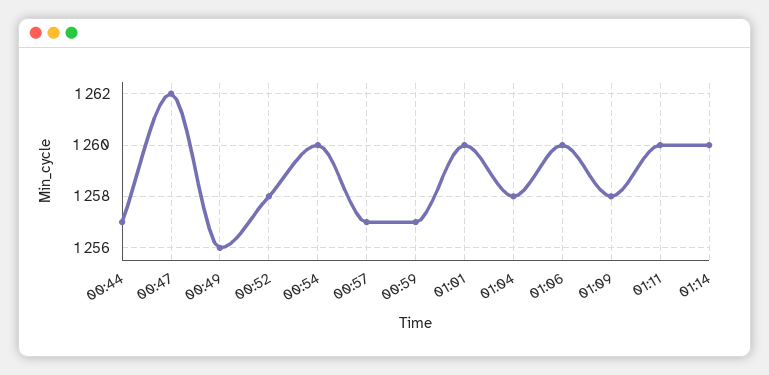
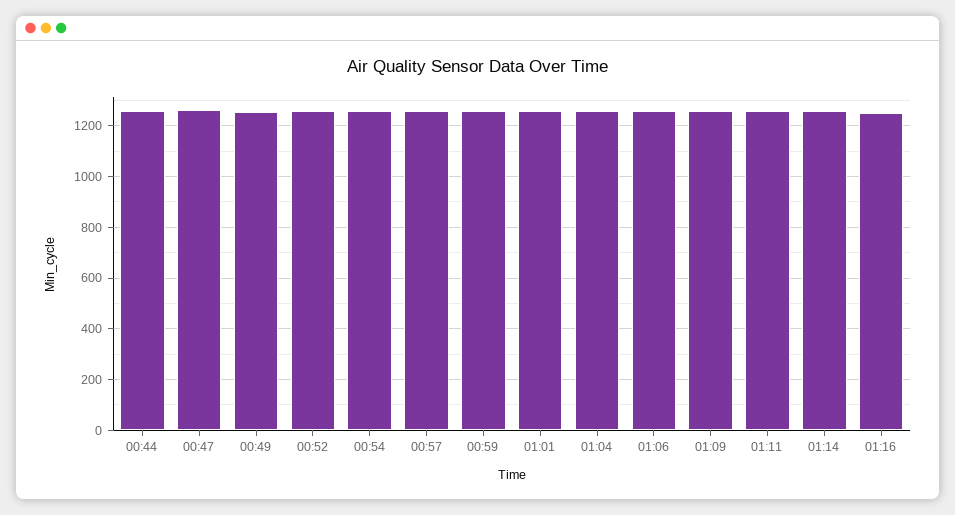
01:16: none -> 1250

